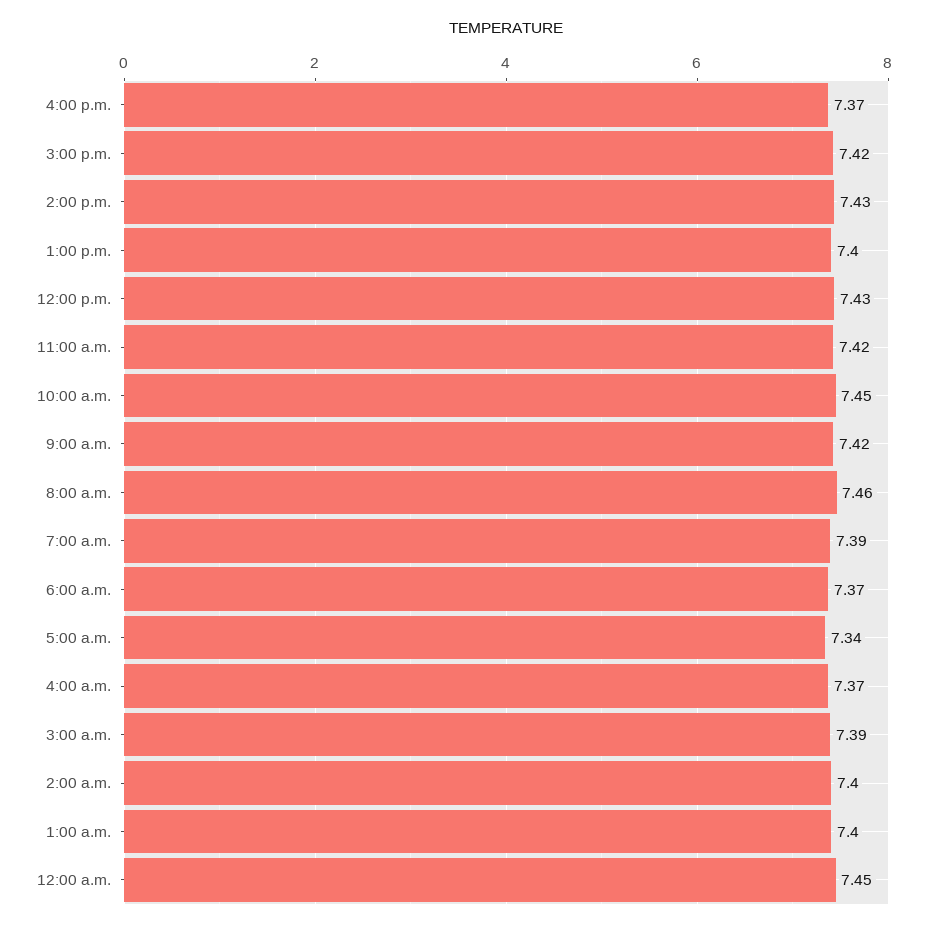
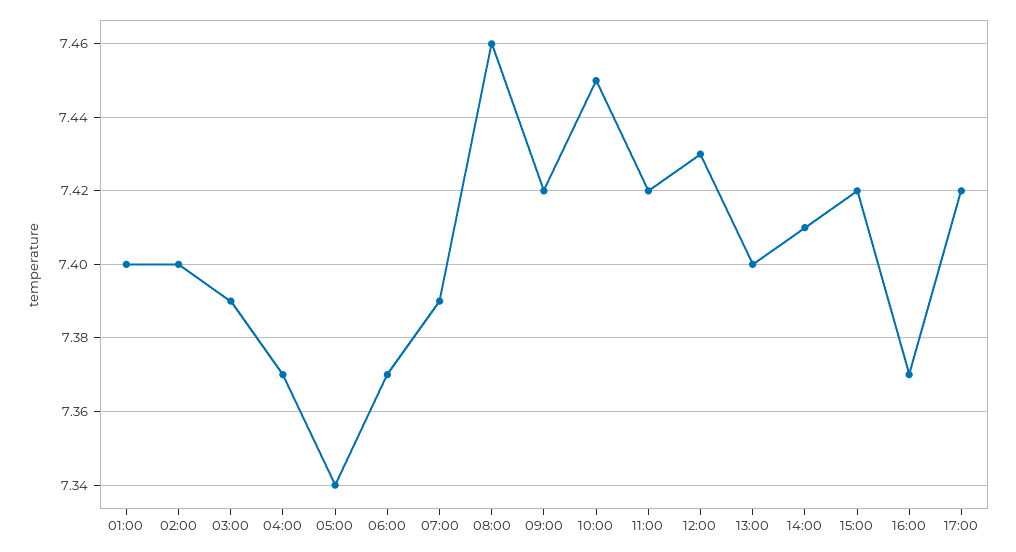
2:00 p.m.: 7.43 -> 7.41
12:00 a.m.: 7.45 -> none
17:00: none -> 7.42

